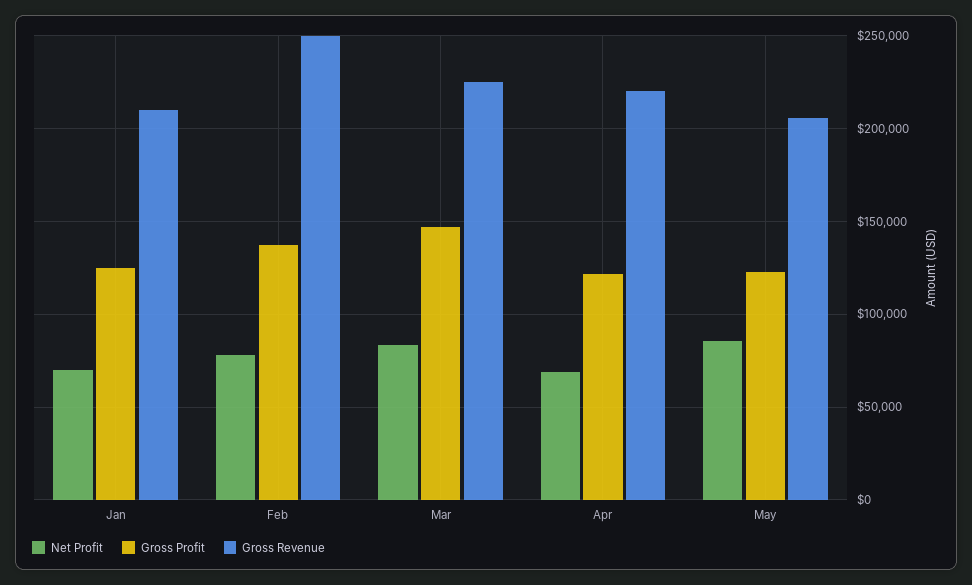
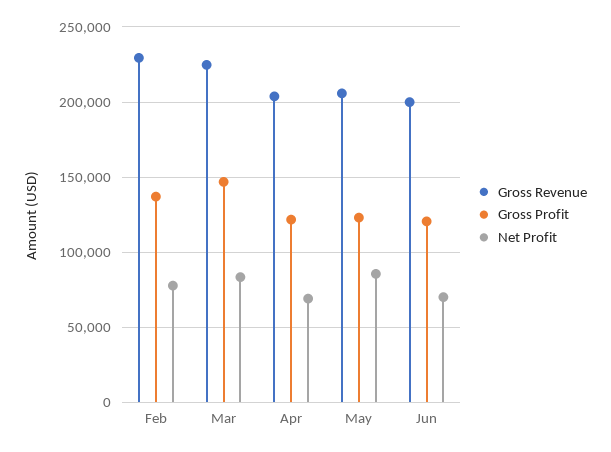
Net Profit, Jan: 70000 -> none
Gross Profit, Jan: 125000 -> none
Gross Revenue, Jan: 210000 -> none
Gross Revenue, Feb: 250000 -> 230000
Gross Revenue, Apr: 220000 -> 205000
Gross Revenue, Jun: none -> 200000
Gross Profit, Jun: none -> 120000
Net Profit, Jun: none -> 70000

